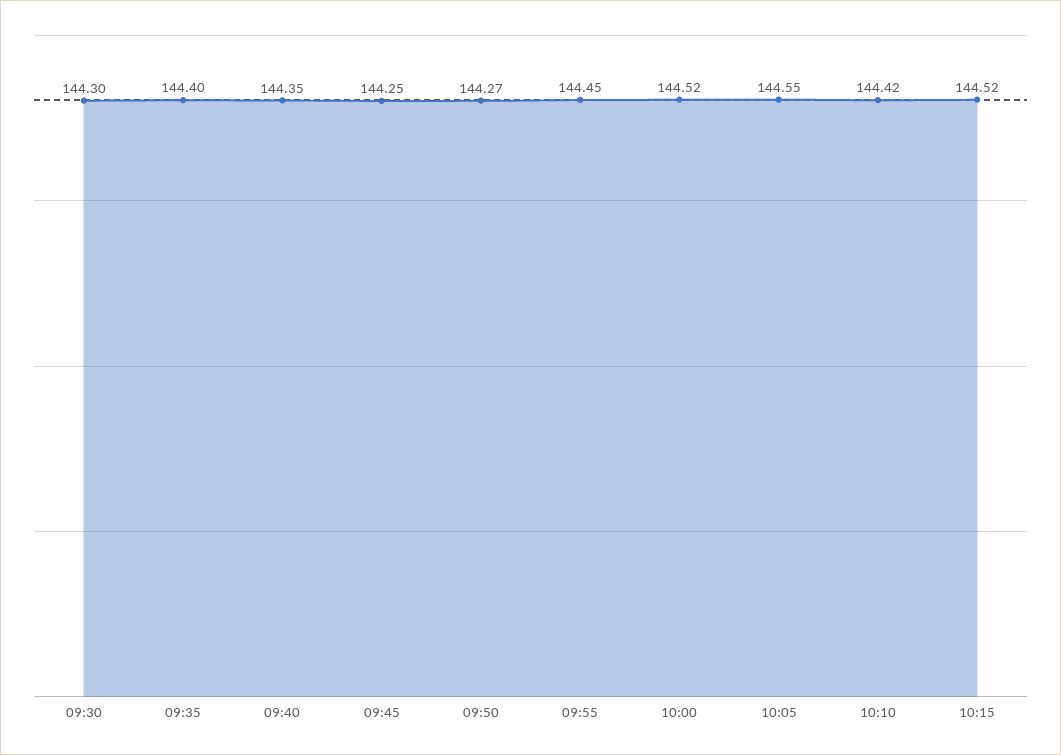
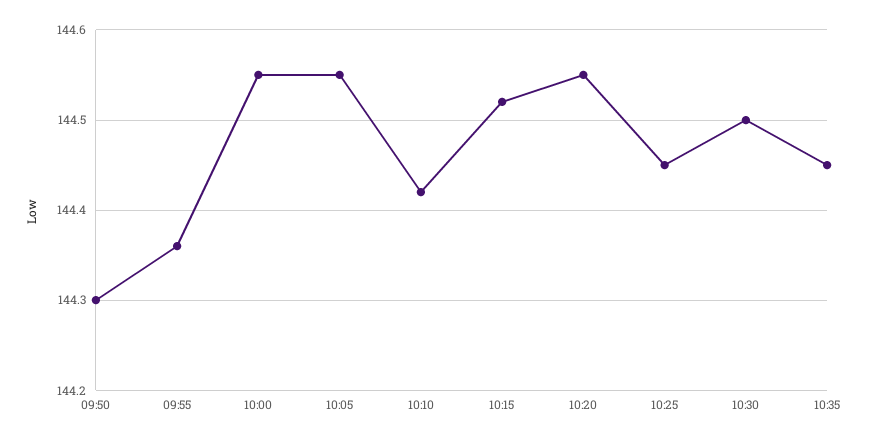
09:30: 144.3 -> none
09:35: 144.4 -> none
09:40: 144.35 -> none
09:45: 144.25 -> none
09:50: 144.27 -> 144.3
09:55: 144.45 -> 144.36
10:00: 144.52 -> 144.55
10:20: none -> 144.55
10:25: none -> 144.45
10:30: none -> 144.5
10:35: none -> 144.45

